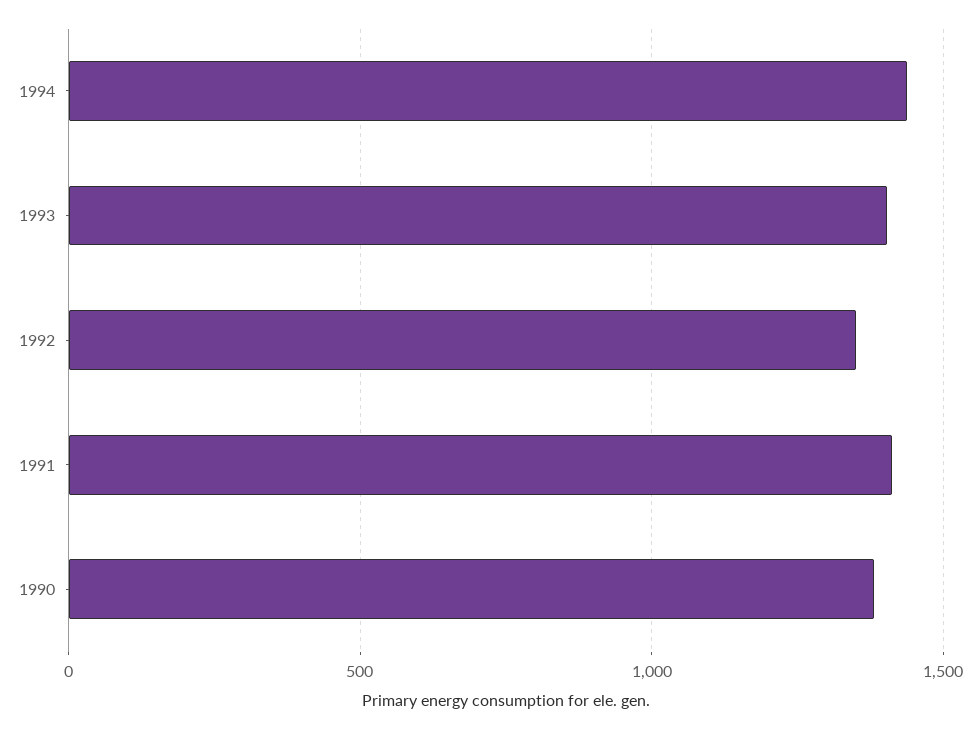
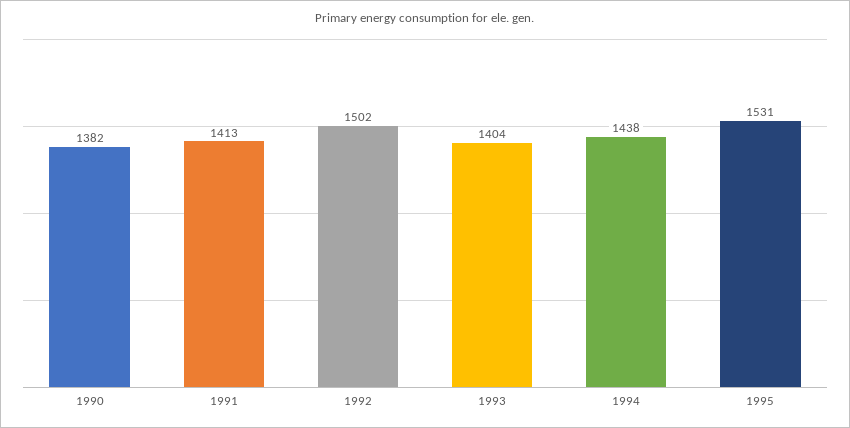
1992: 1350 -> 1502
1995: none -> 1531

